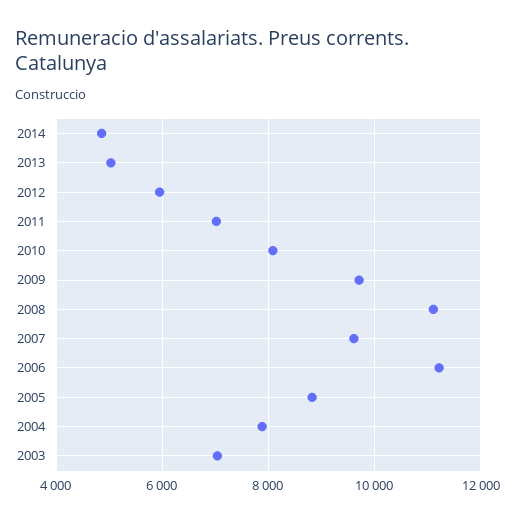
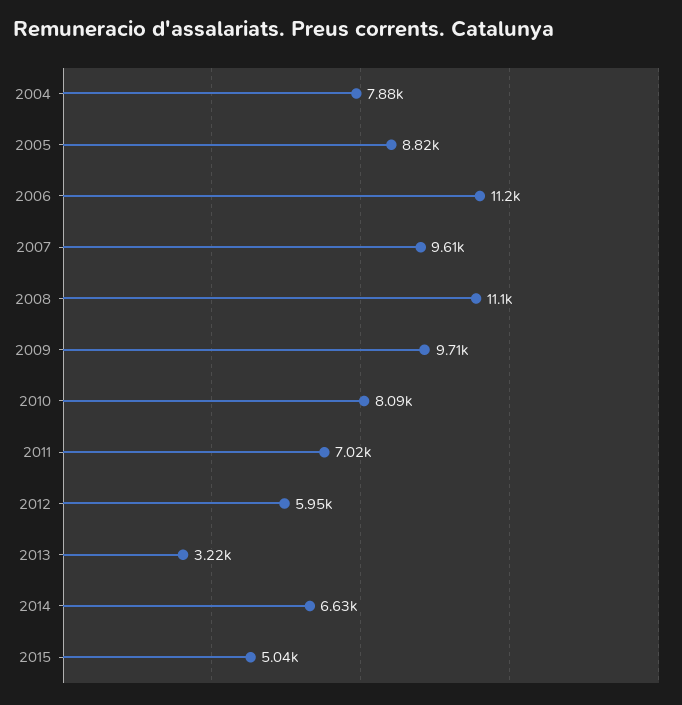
2014: 4800 -> 6630
2013: 5000 -> 3220
2003: 7000 -> none
2015: none -> 5040

